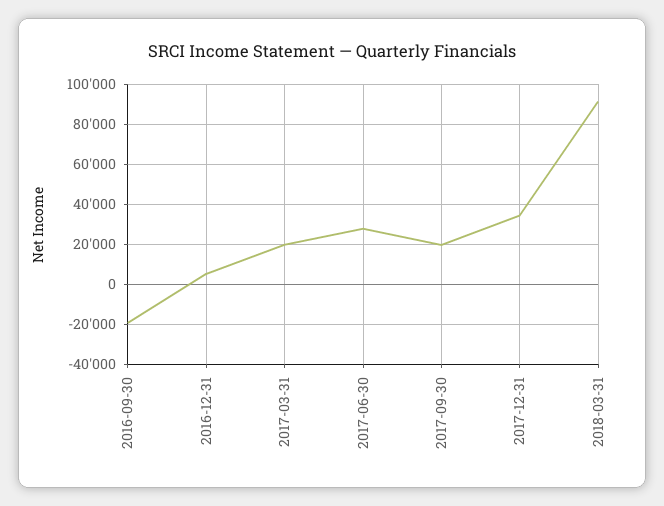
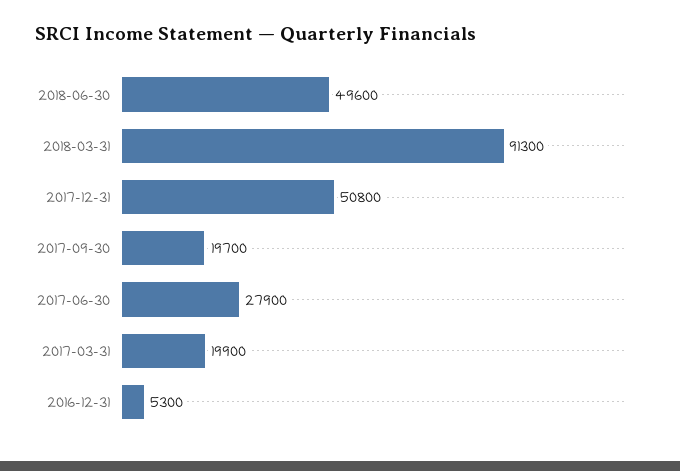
2016-09-30: -20000 -> none
2017-12-31: 35000 -> 50800
2018-06-30: none -> 49600

